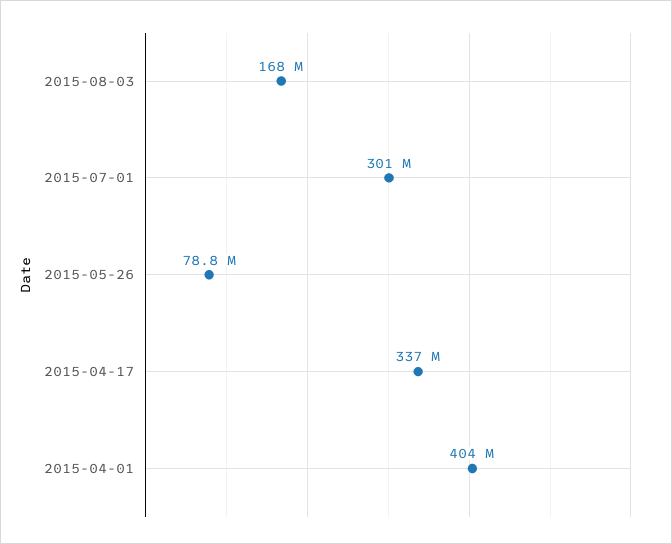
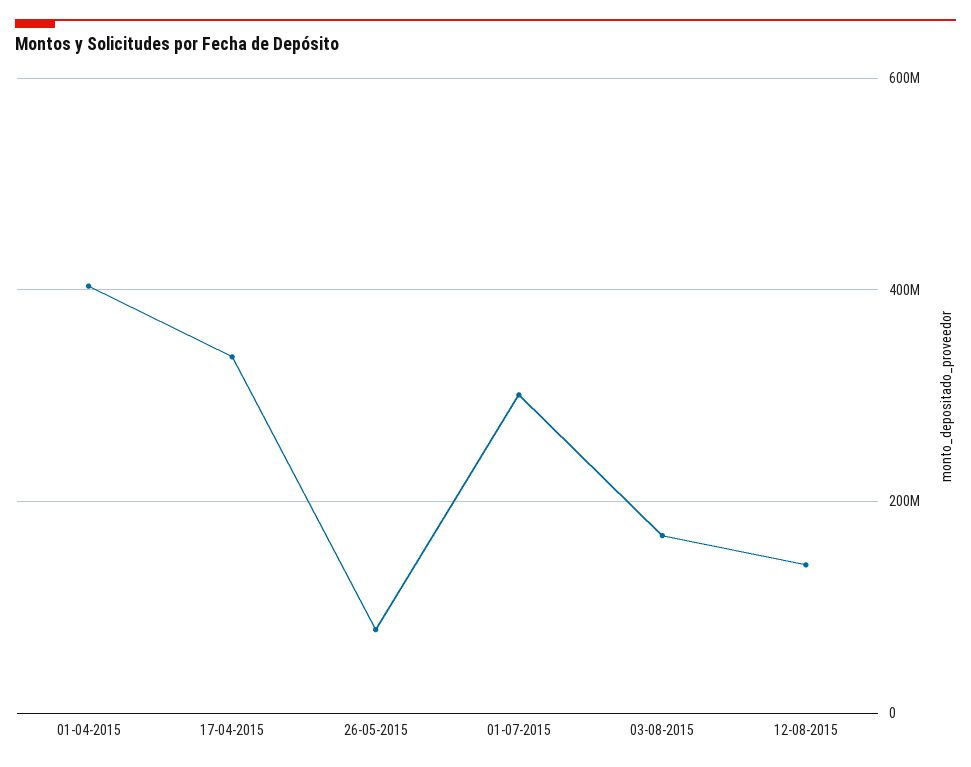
12-08-2015: none -> 140000000

